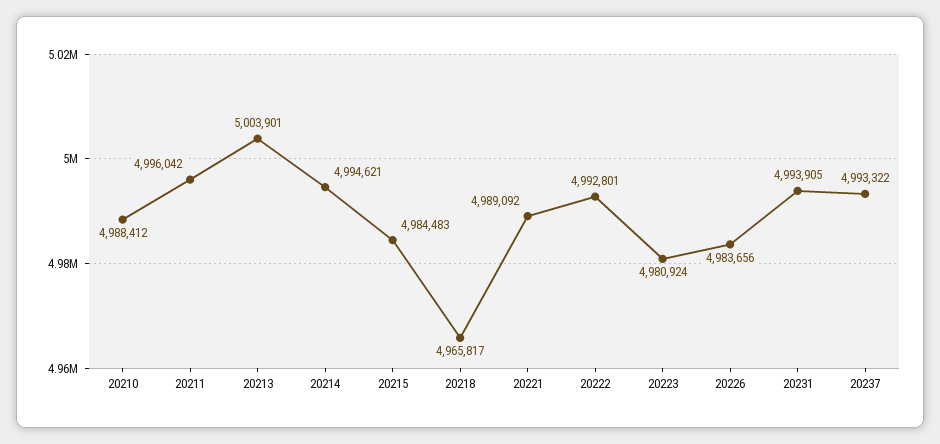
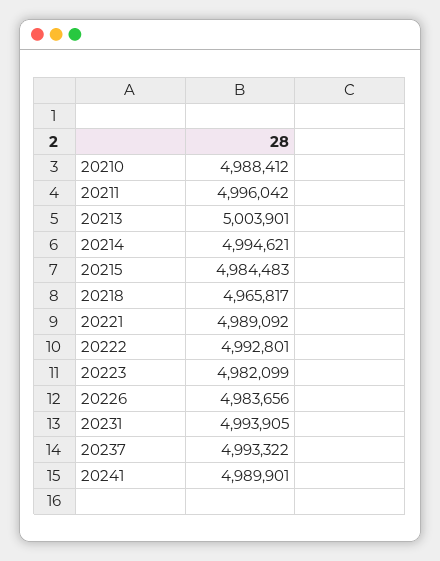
20223: 4980924 -> 4982099
20241: none -> 4989901

